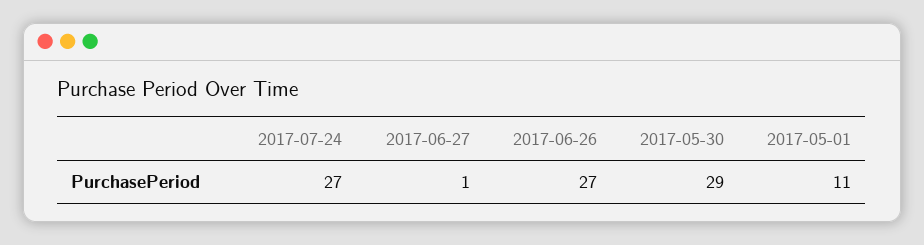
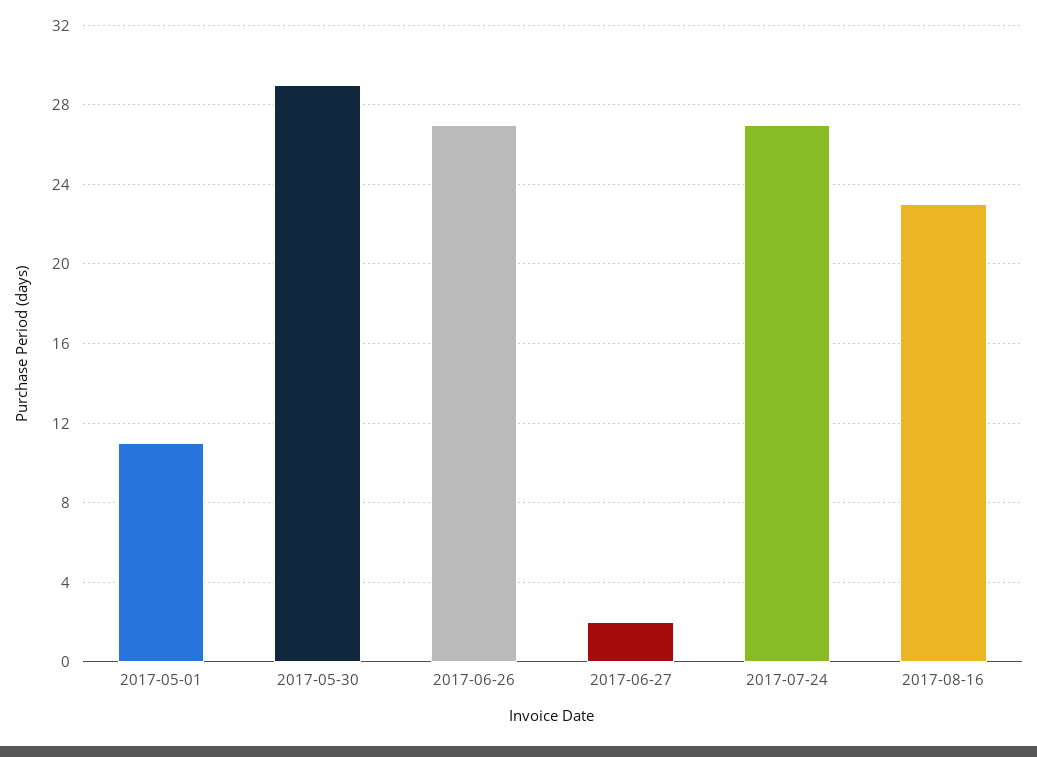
2017-06-27: 1 -> 2
2017-08-16: none -> 23

